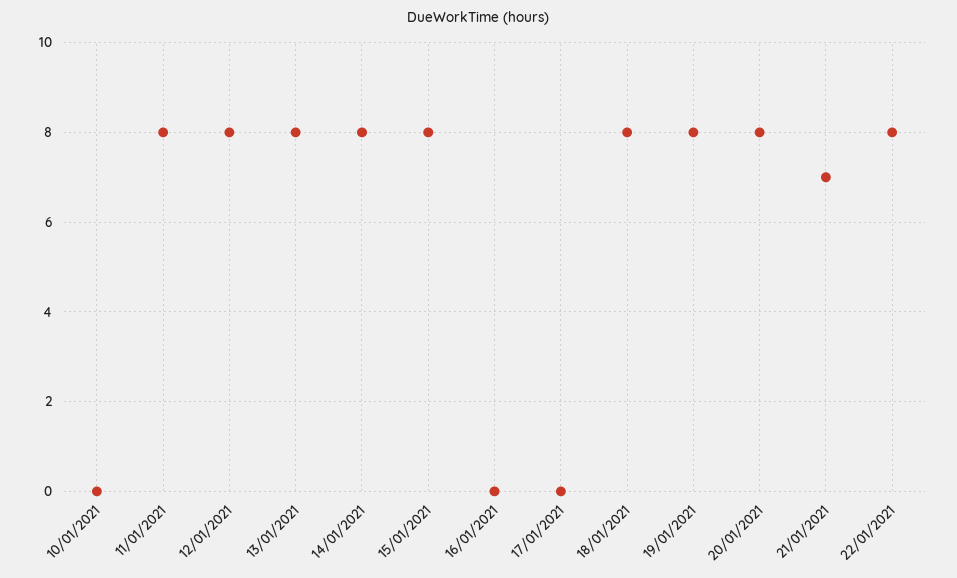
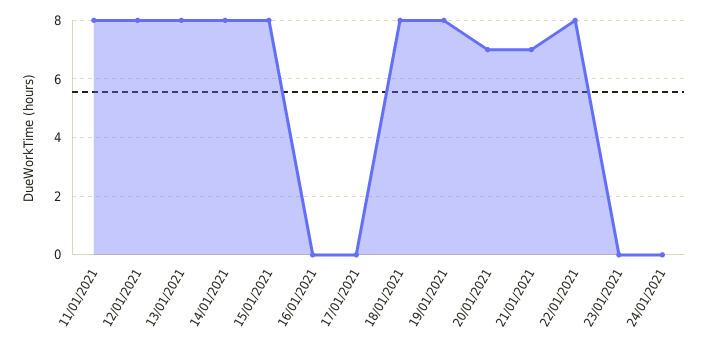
10/01/2021: 0 -> none
20/01/2021: 8 -> 7
23/01/2021: none -> 0
24/01/2021: none -> 0

